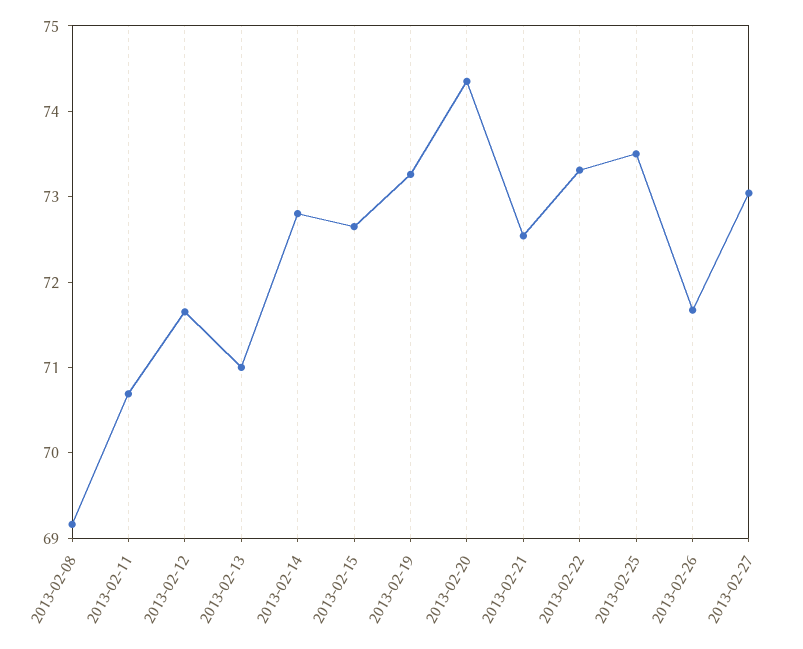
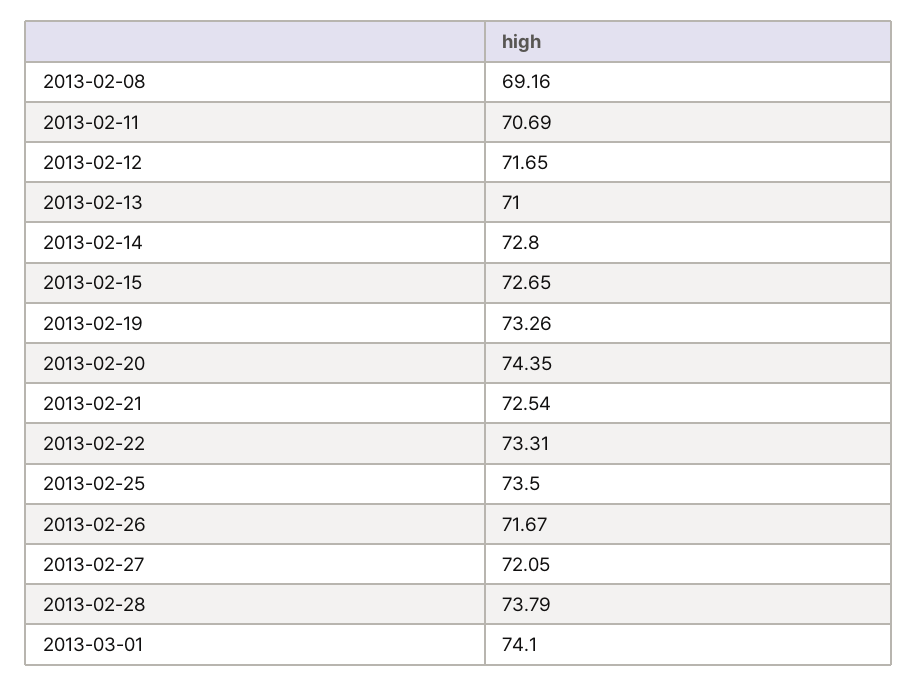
2013-02-27: 73 -> 72.05
2013-02-28: none -> 73.79
2013-03-01: none -> 74.1

